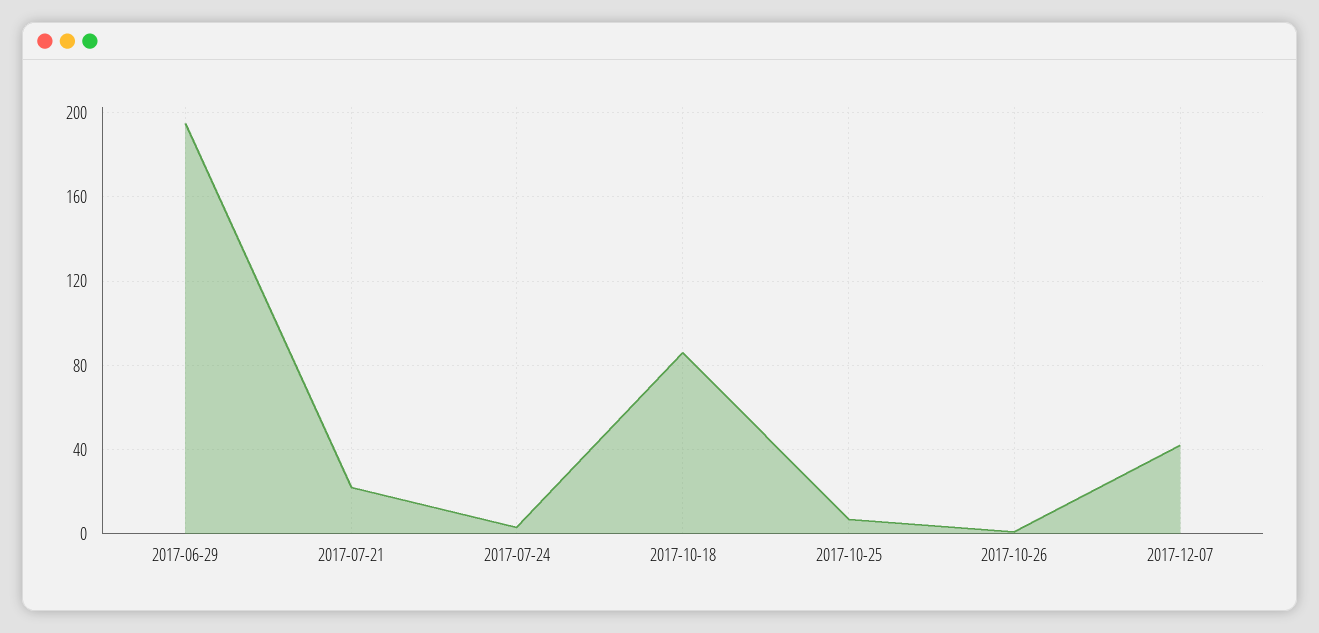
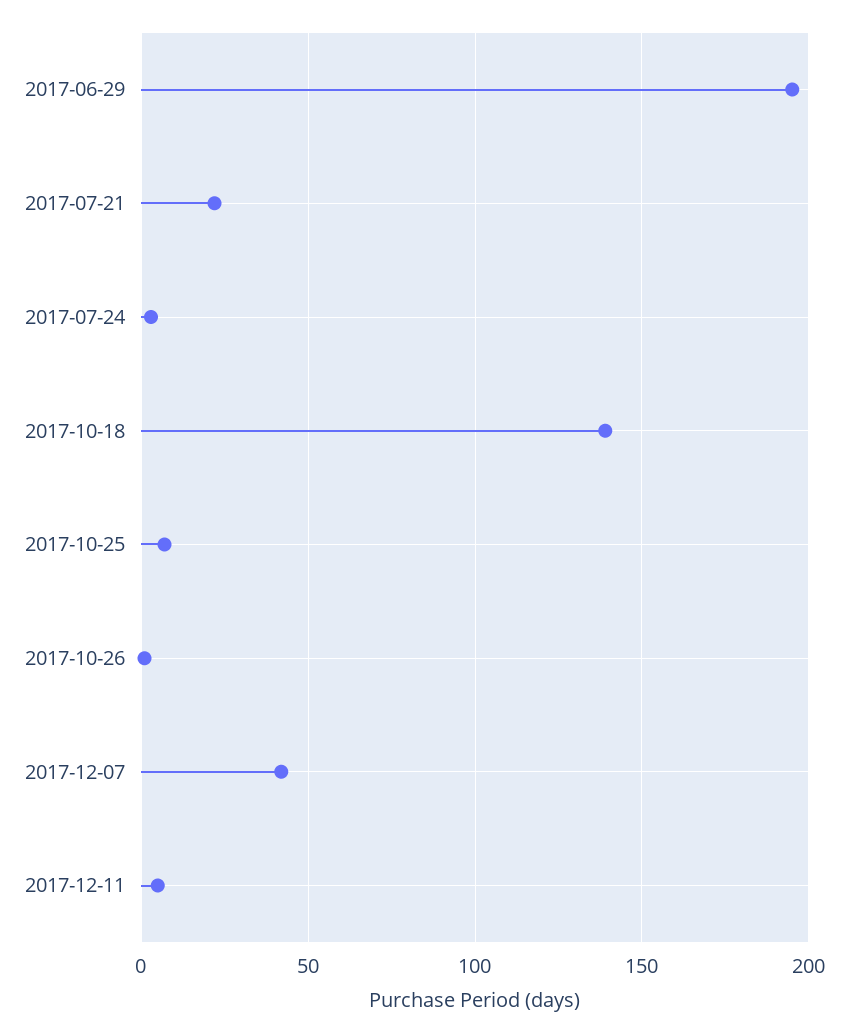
2017-10-18: 85 -> 140
2017-12-11: none -> 5

